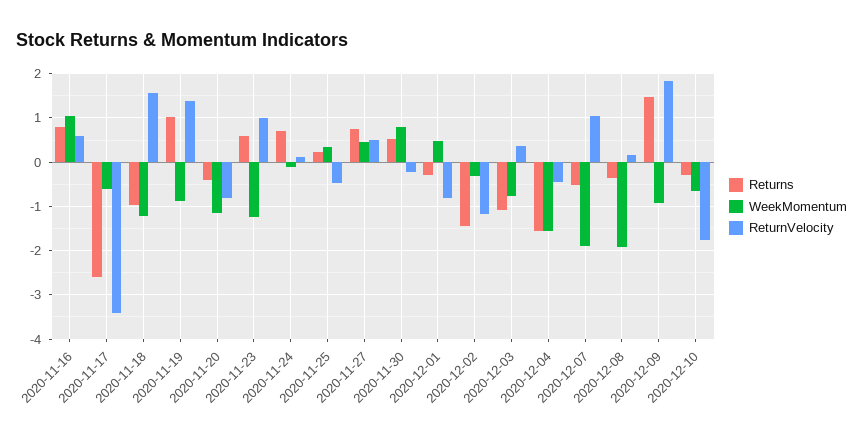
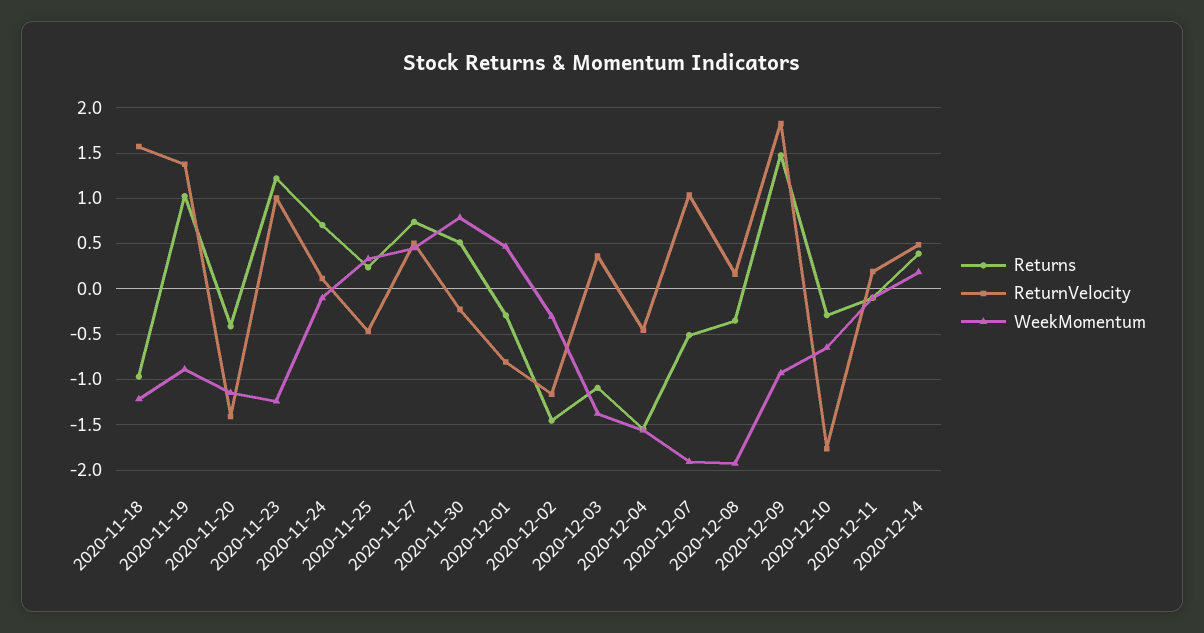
Returns, 2020-11-16: 0.8 -> none
WeekMomentum, 2020-11-16: 1 -> none
ReturnVelocity, 2020-11-16: 0.6 -> none
Returns, 2020-11-17: -2.6 -> none
WeekMomentum, 2020-11-17: -0.6 -> none
ReturnVelocity, 2020-11-17: -3.4 -> none
ReturnVelocity, 2020-11-20: -0.8 -> -1.4
Returns, 2020-11-23: 0.6 -> 1.2
WeekMomentum, 2020-12-03: -0.8 -> -1.4
Returns, 2020-12-11: none -> -0.1
ReturnVelocity, 2020-12-11: none -> 0.2
WeekMomentum, 2020-12-11: none -> -0.1
Returns, 2020-12-14: none -> 0.4
ReturnVelocity, 2020-12-14: none -> 0.5
WeekMomentum, 2020-12-14: none -> 0.2

